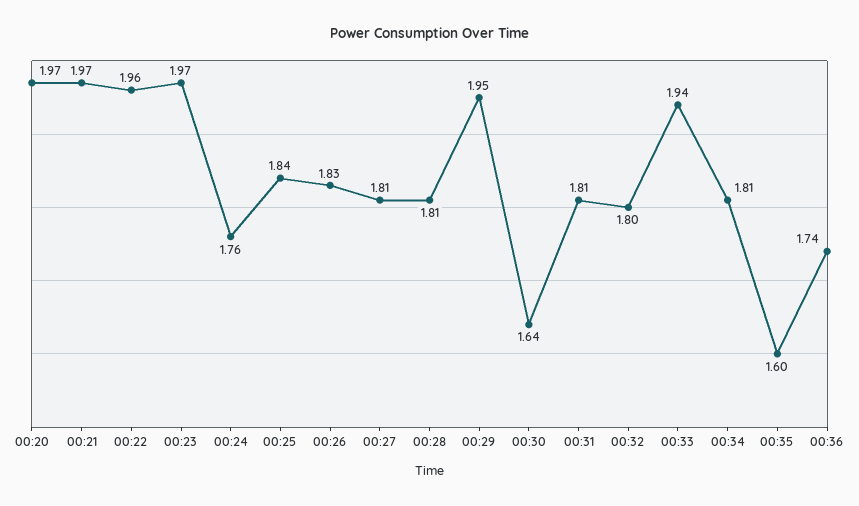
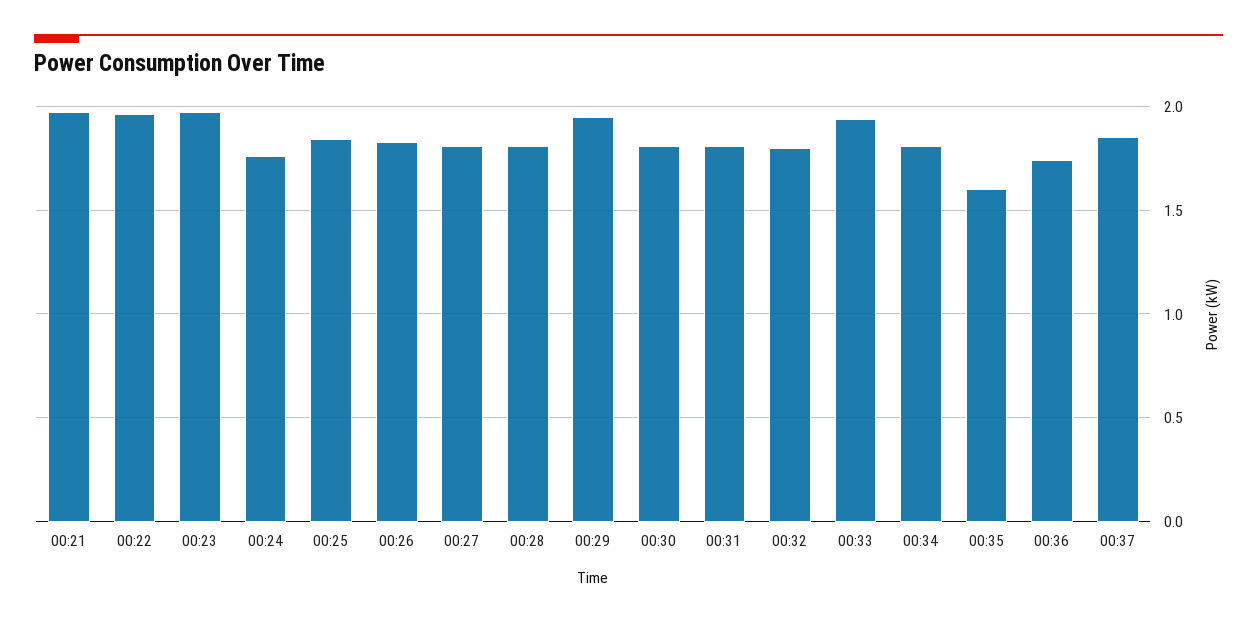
00:20: 1.97 -> none
00:30: 1.64 -> 1.8
00:37: none -> 1.85

